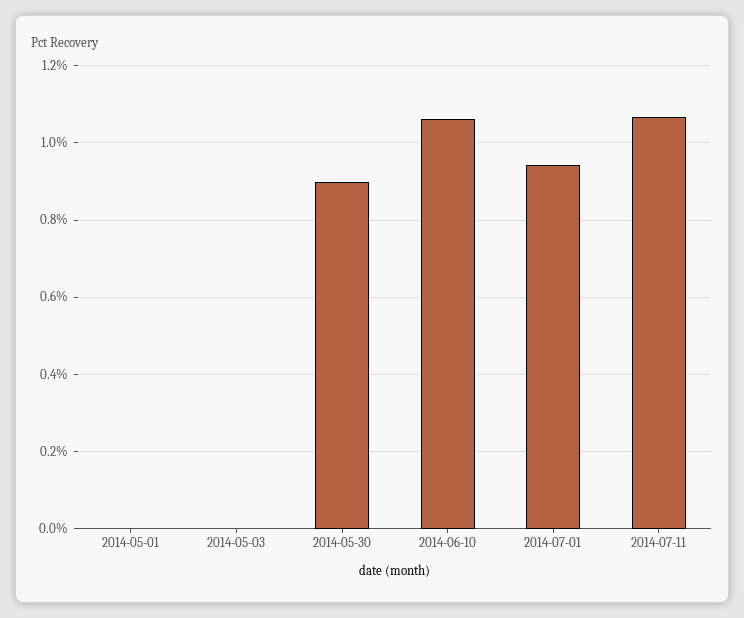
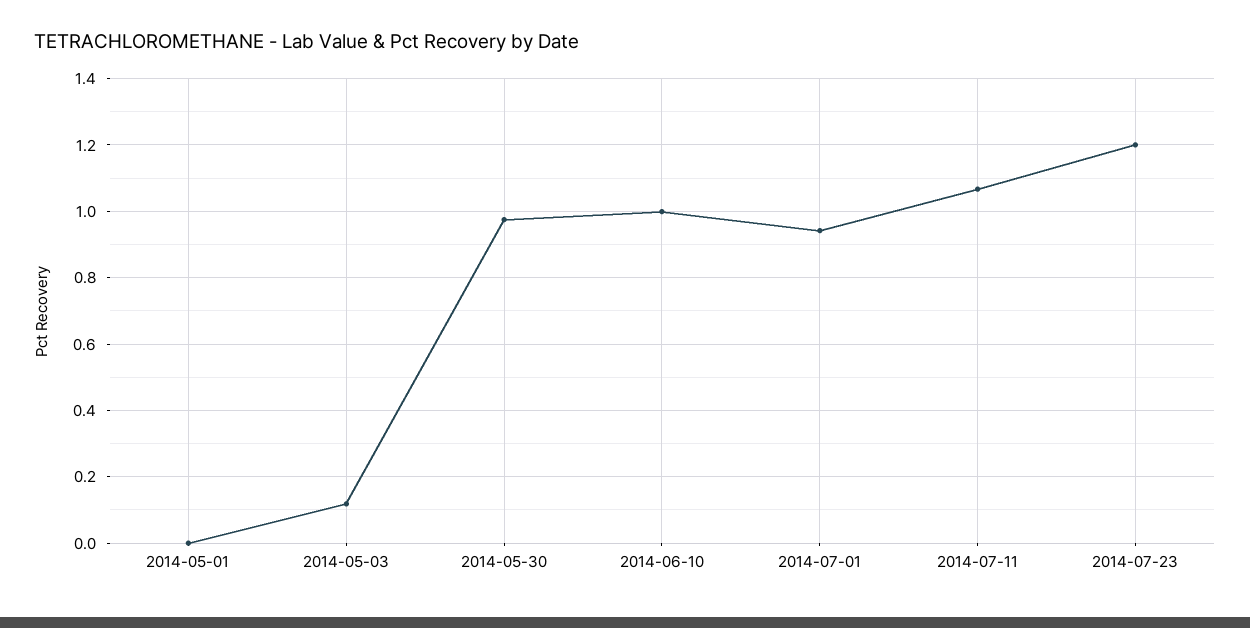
2014-05-03: 0 -> 0.12
2014-05-30: 0.9 -> 0.98
2014-06-10: 1.06 -> 1
2014-07-23: none -> 1.2

